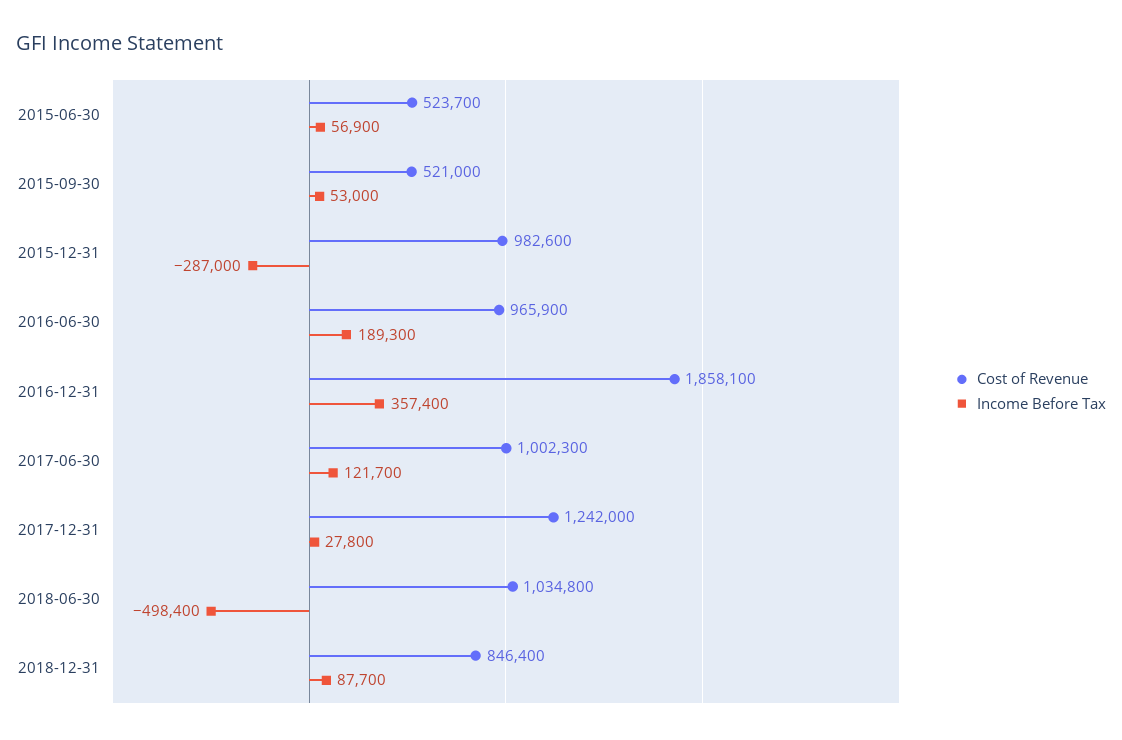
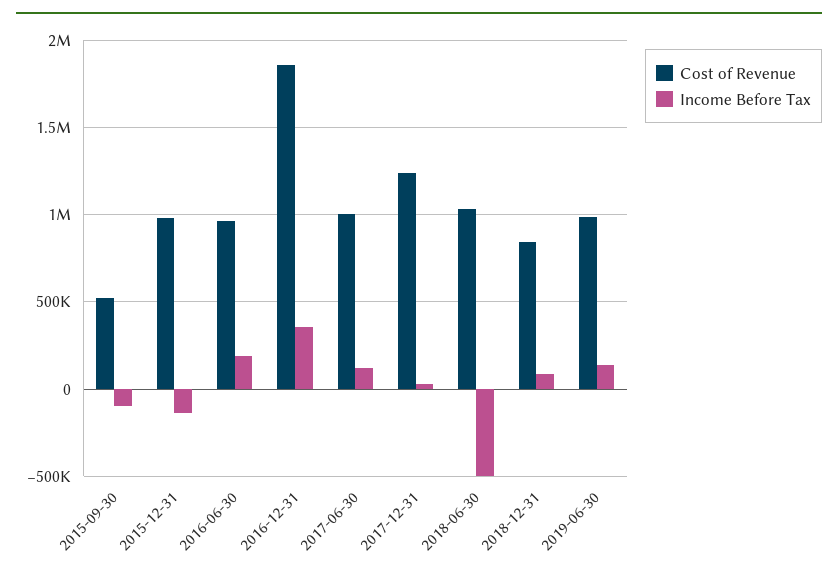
Cost of Revenue, 2015-06-30: 523700 -> none
Income Before Tax, 2015-06-30: 56900 -> none
Income Before Tax, 2015-09-30: 53000 -> -100000
Income Before Tax, 2015-12-31: -287000 -> -150000
Cost of Revenue, 2019-06-30: none -> 1000000
Income Before Tax, 2019-06-30: none -> 150000

